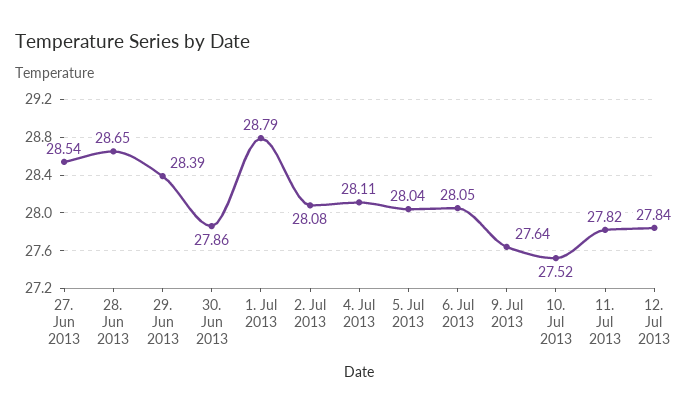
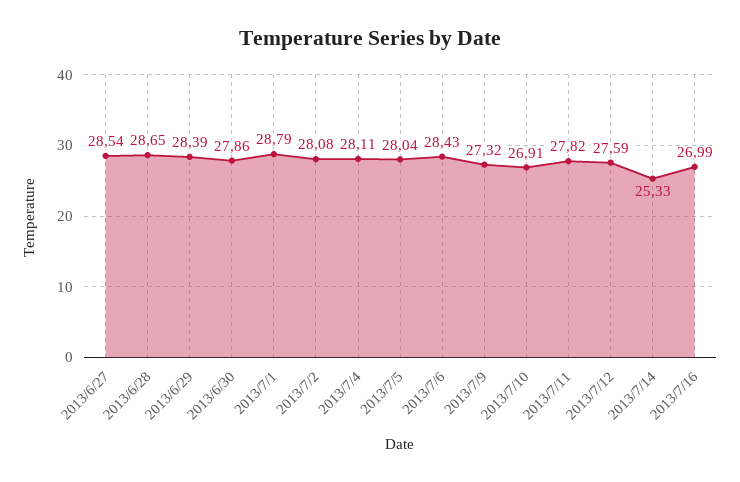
6. Jul 2013: 28.05 -> 28.43
9. Jul 2013: 27.64 -> 27.32
10. Jul 2013: 27.52 -> 26.91
12. Jul 2013: 27.84 -> 27.59
2013/7/14: none -> 25.33
2013/7/16: none -> 26.99

